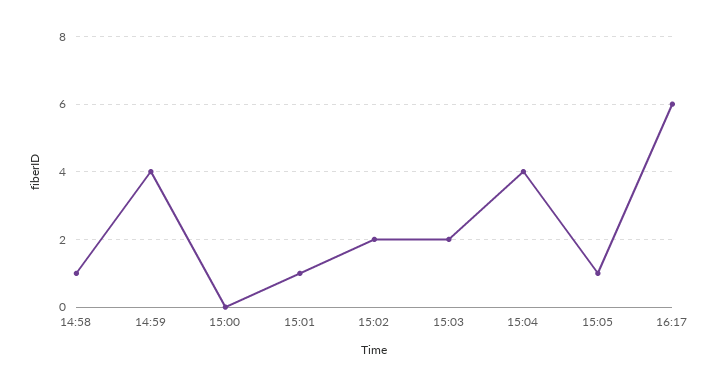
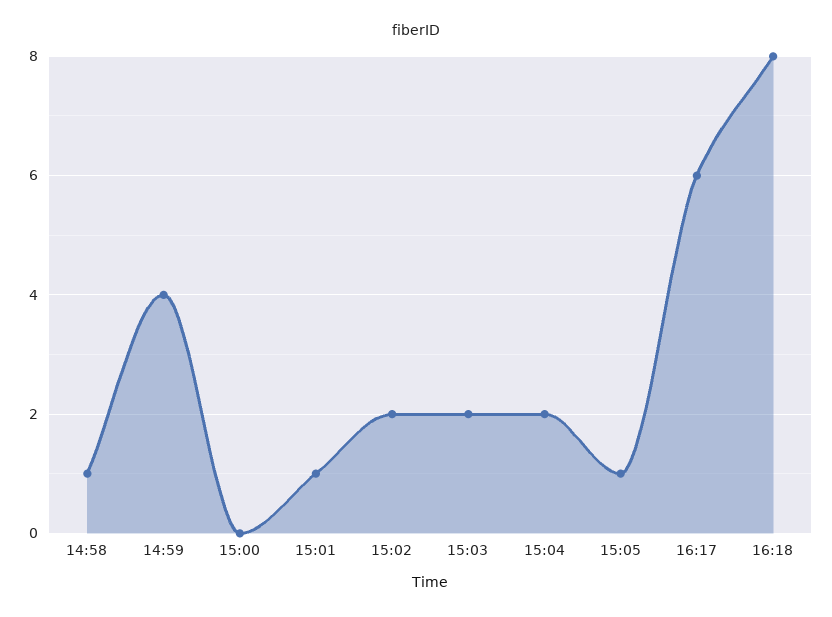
15:04: 4 -> 2
16:18: none -> 8

